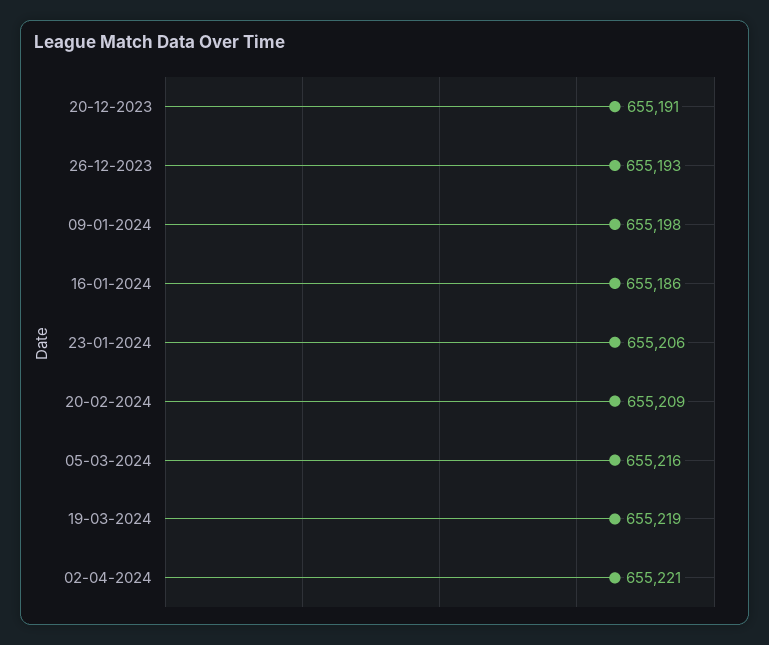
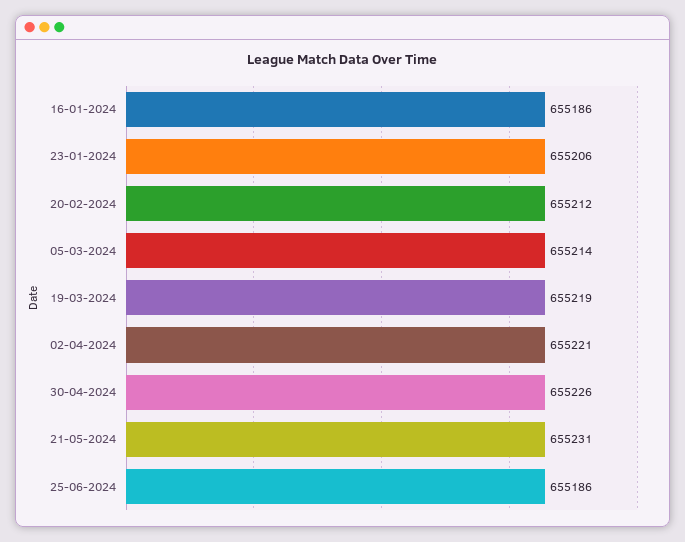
20-12-2023: 655191 -> none
26-12-2023: 655193 -> none
09-01-2024: 655198 -> none
20-02-2024: 655209 -> 655212
05-03-2024: 655216 -> 655214
30-04-2024: none -> 655226
21-05-2024: none -> 655231
25-06-2024: none -> 655186

